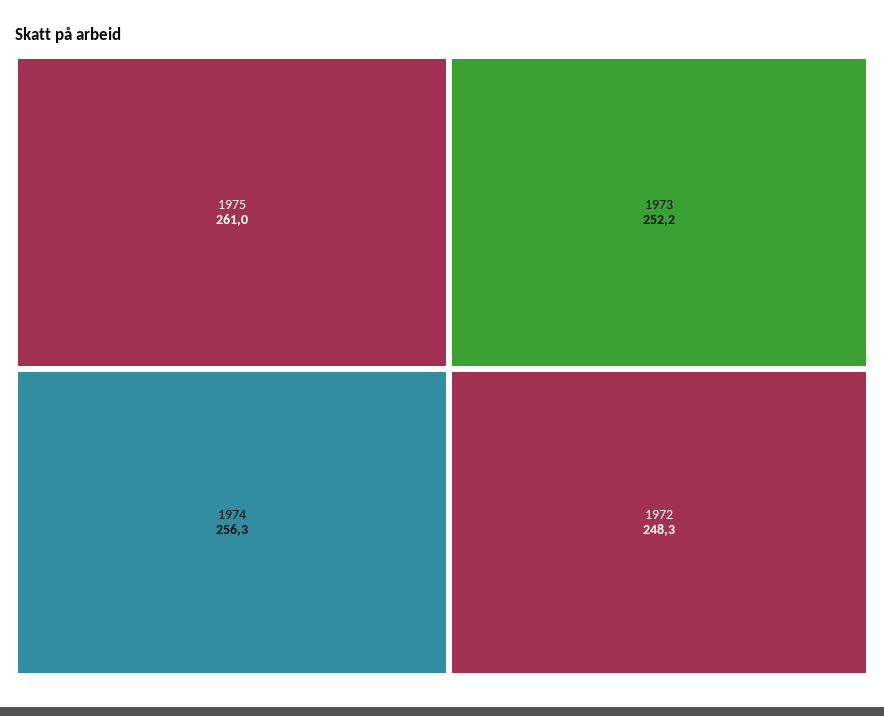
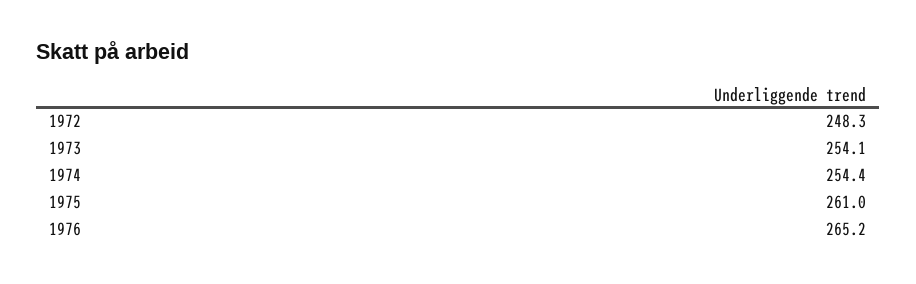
1974: 256.3 -> 254.4
1973: 252.2 -> 254.1
1976: none -> 265.2

